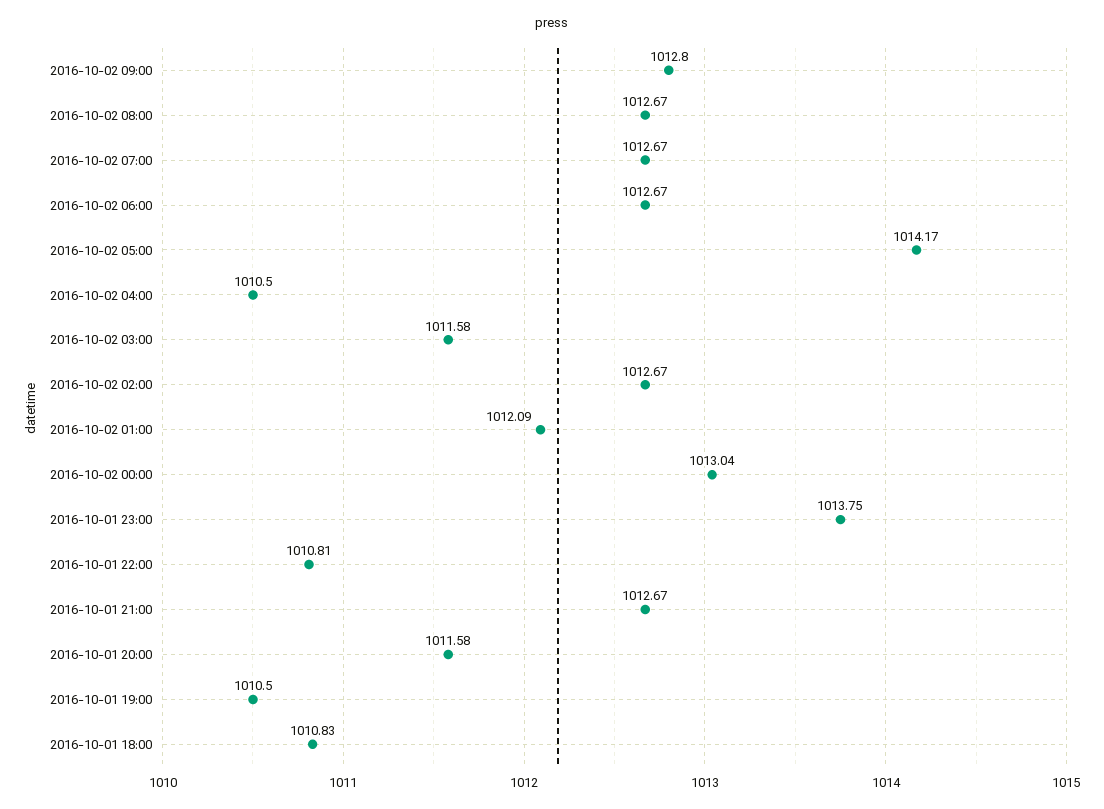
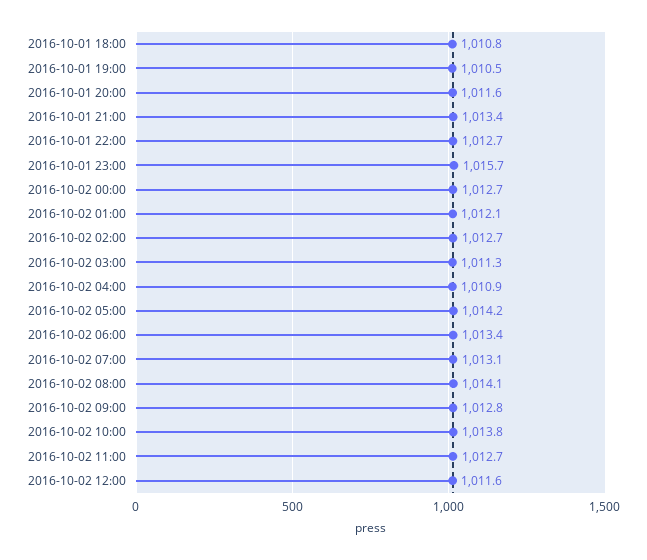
2016-10-02 08:00: 1012.67 -> 1014.1
2016-10-02 07:00: 1012.67 -> 1013.1
2016-10-02 06:00: 1012.67 -> 1013.4
2016-10-02 04:00: 1010.5 -> 1010.9
2016-10-02 03:00: 1011.58 -> 1011.3
2016-10-02 00:00: 1013.04 -> 1012.7
2016-10-01 23:00: 1013.75 -> 1015.7
2016-10-01 22:00: 1010.81 -> 1012.7
2016-10-01 21:00: 1012.67 -> 1013.4
2016-10-02 10:00: none -> 1013.8
2016-10-02 11:00: none -> 1012.7
2016-10-02 12:00: none -> 1011.6

